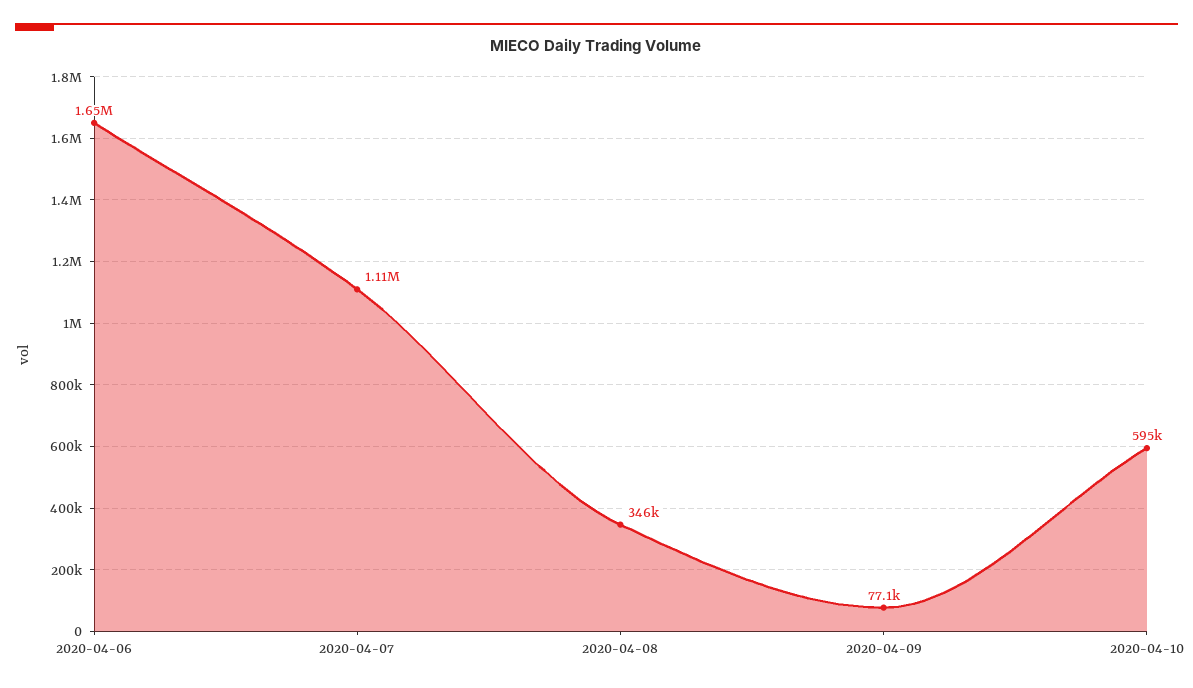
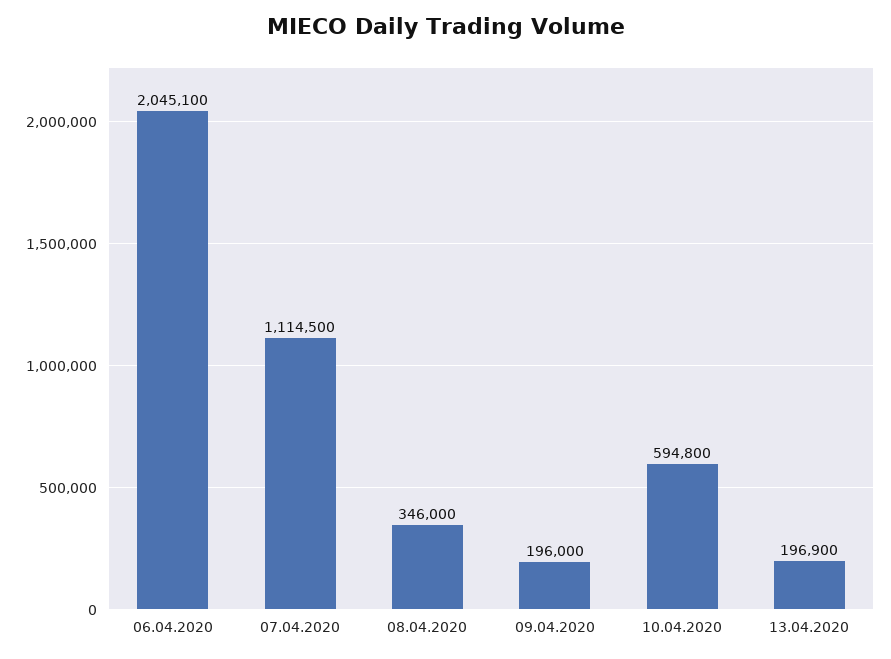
2020-04-06: 1650000 -> 2045100
2020-04-09: 77100 -> 196000
13.04.2020: none -> 196900

